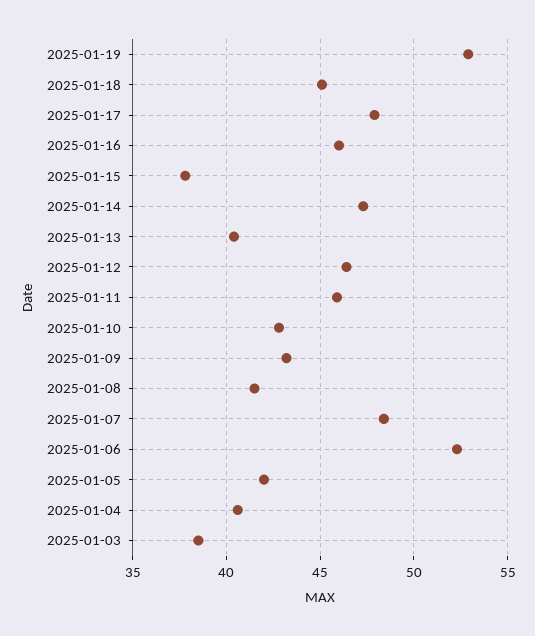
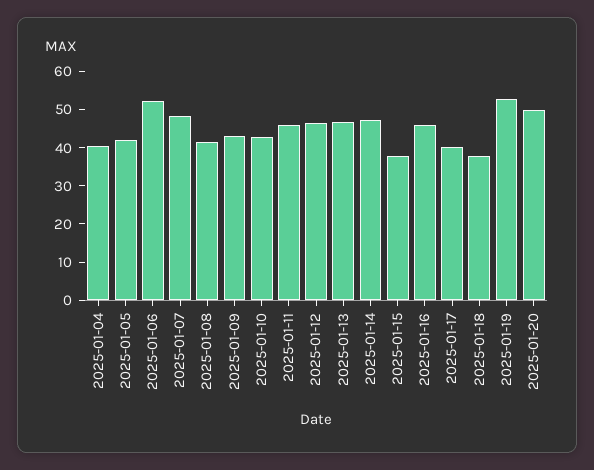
2025-01-18: 45 -> 37.5
2025-01-17: 48 -> 40
2025-01-13: 40.5 -> 47.5
2025-01-03: 38.5 -> none
2025-01-20: none -> 50

